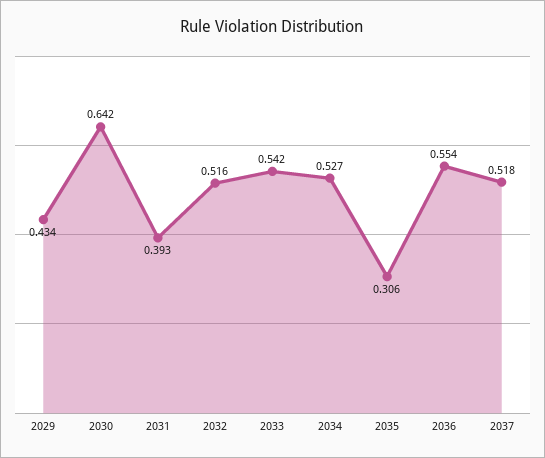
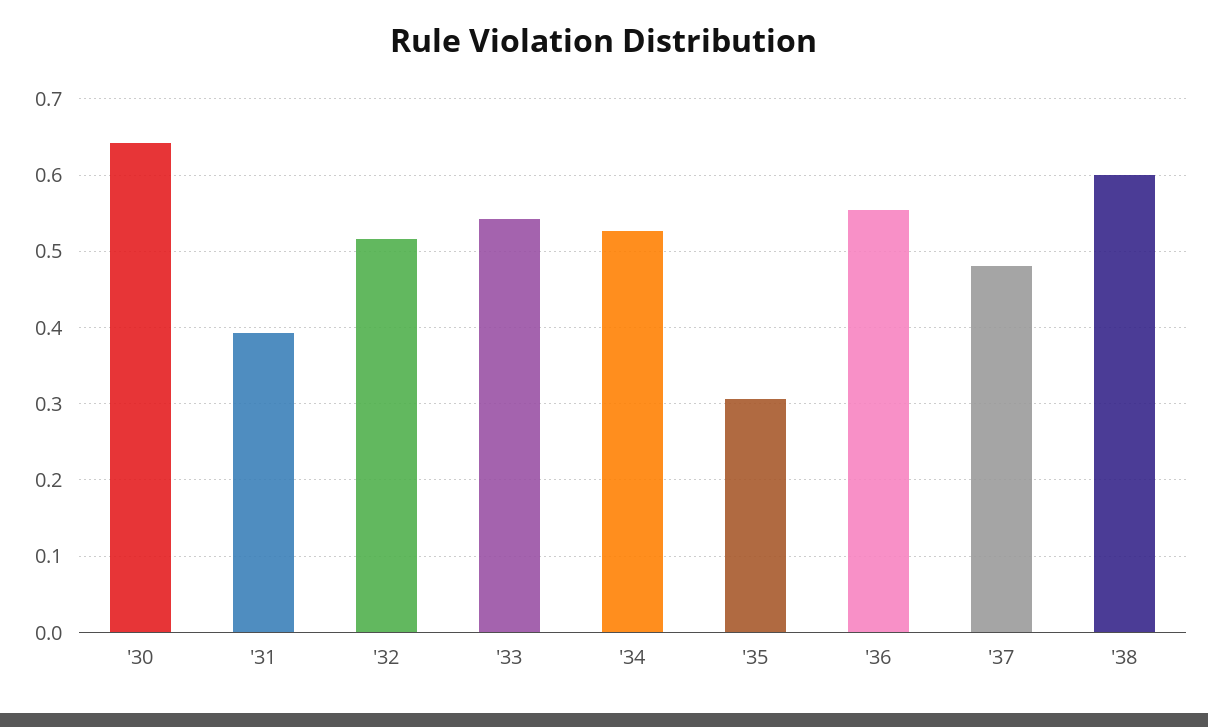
2029: 0.434 -> none
2037: 0.518 -> 0.48
'38: none -> 0.6

